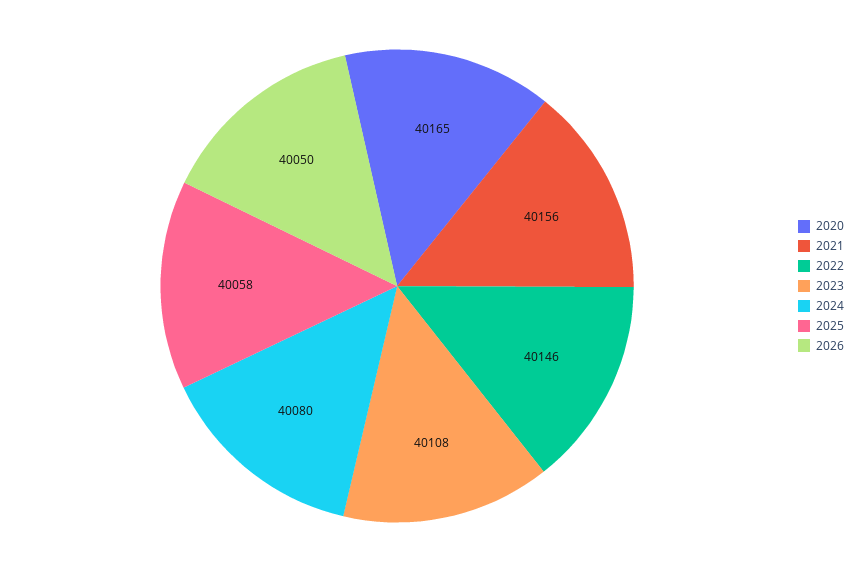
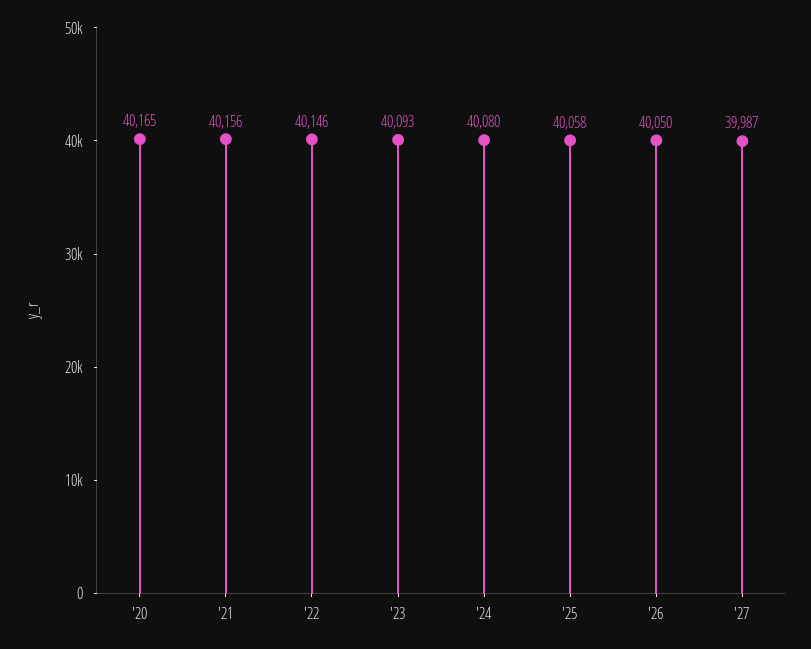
2023: 40108 -> 40093
'27: none -> 39987

